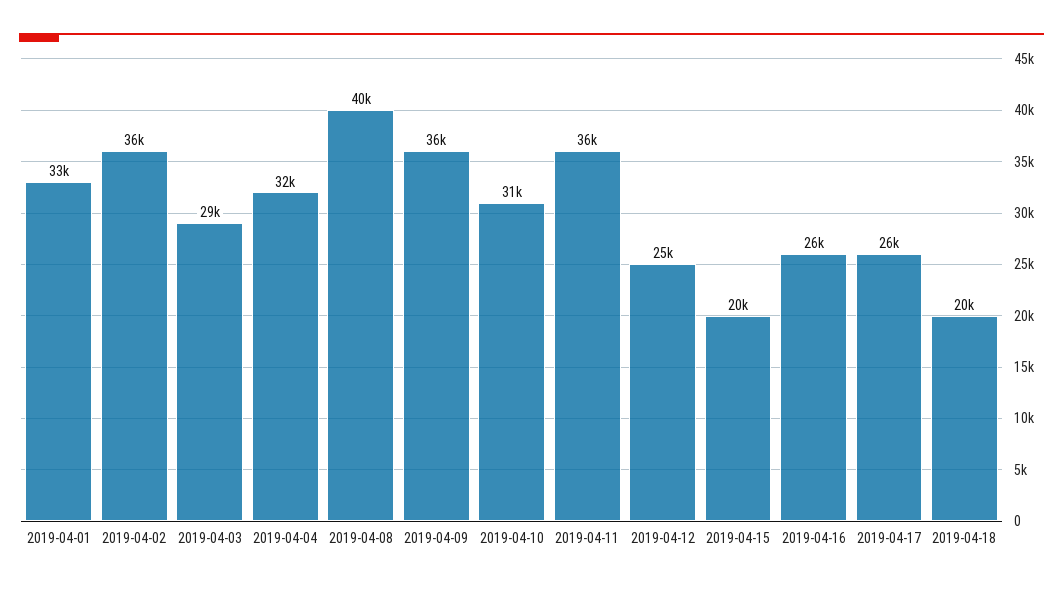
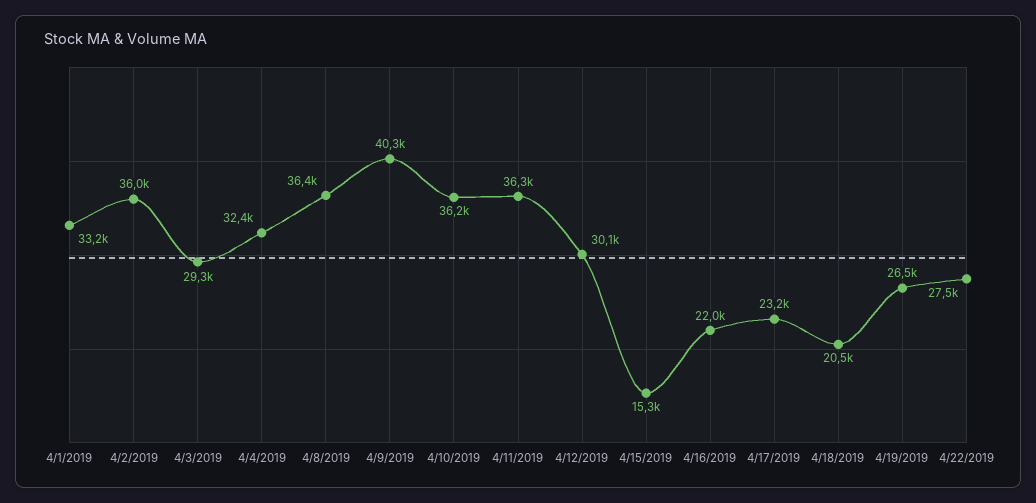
2019-04-08: 40000 -> 36400
2019-04-09: 36000 -> 40300
2019-04-10: 31000 -> 36200
2019-04-12: 25000 -> 30100
2019-04-15: 20000 -> 15300
2019-04-16: 26000 -> 22000
2019-04-17: 26000 -> 23200
4/19/2019: none -> 26500
4/22/2019: none -> 27500

